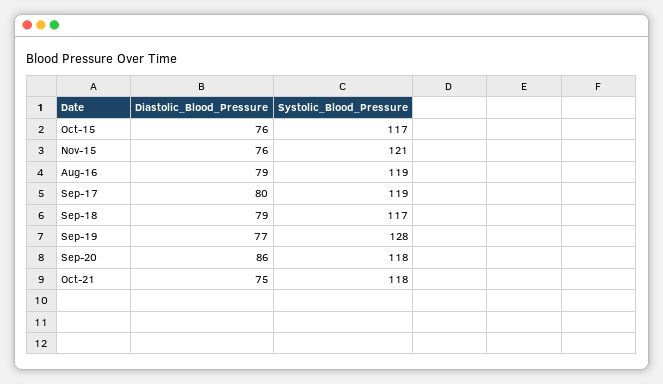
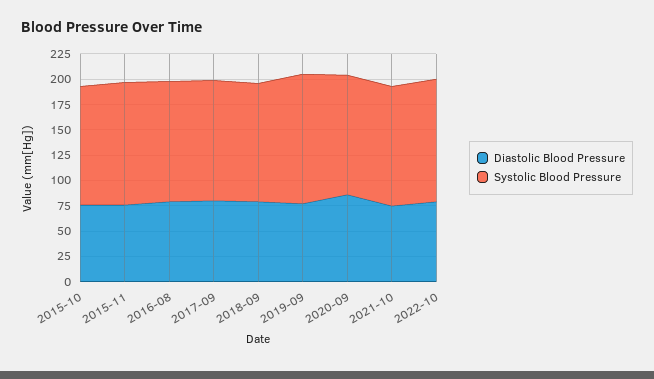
Diastolic_Blood_Pressure, 2022-10: none -> 75
Systolic_Blood_Pressure, 2022-10: none -> 125

